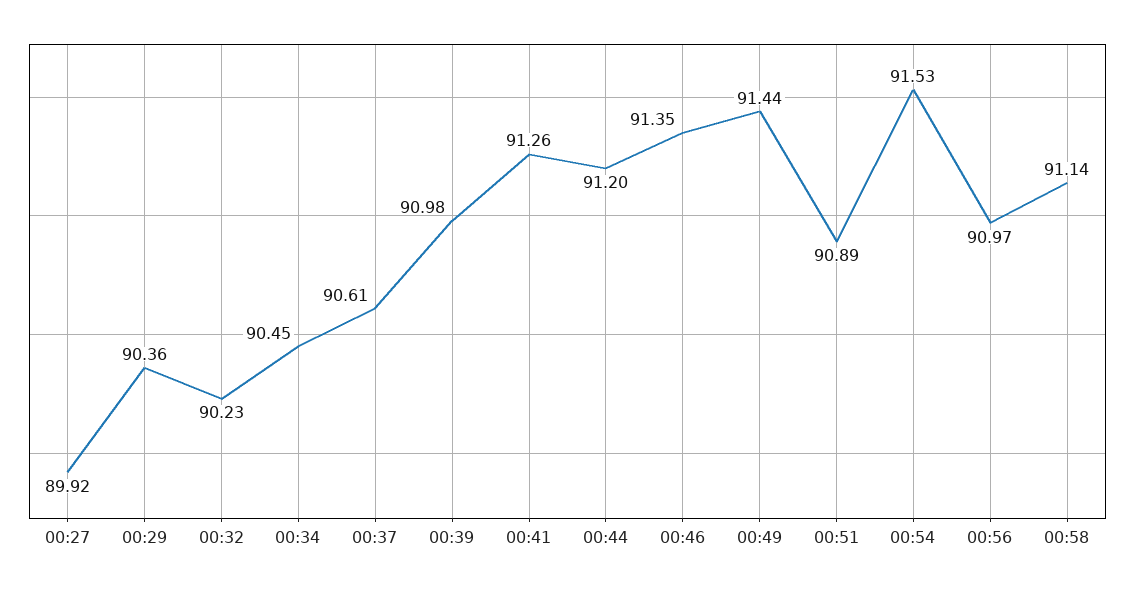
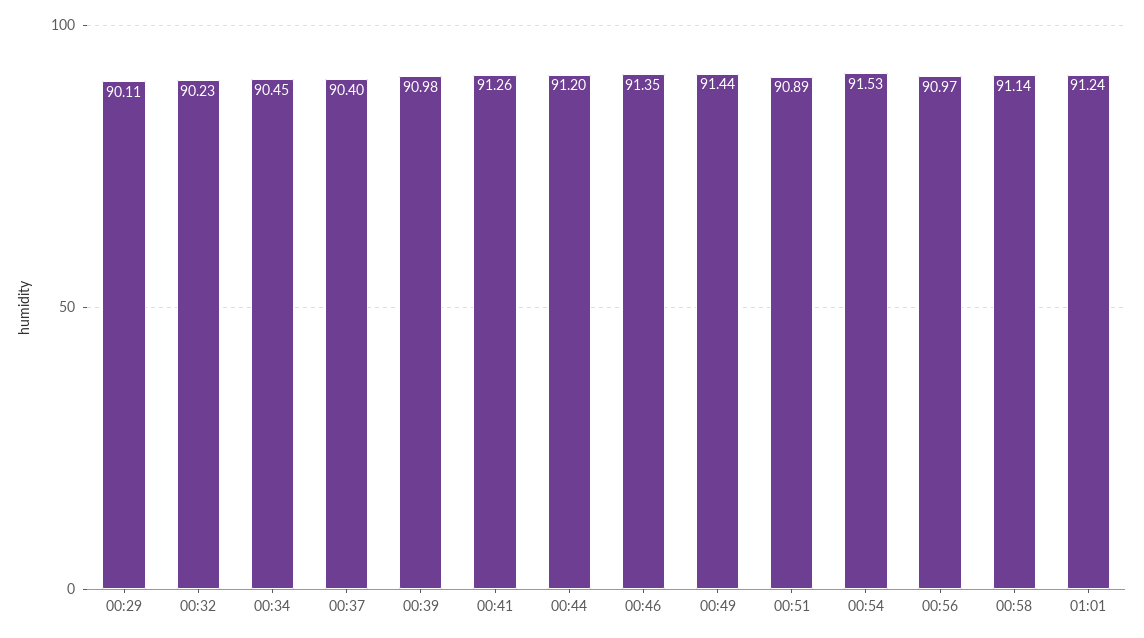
00:27: 89.92 -> none
00:29: 90.36 -> 90.11
00:37: 90.61 -> 90.4
01:01: none -> 91.24

